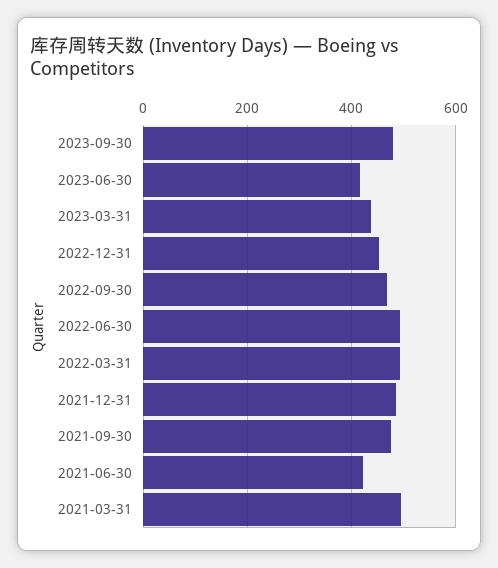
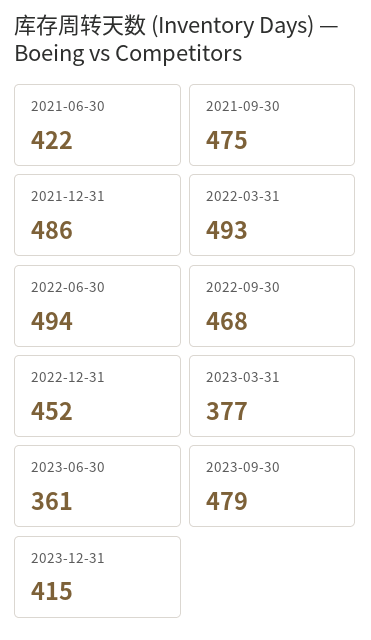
2023-06-30: 420 -> 361
2023-03-31: 440 -> 377
2021-03-31: 500 -> none
2023-12-31: none -> 415

